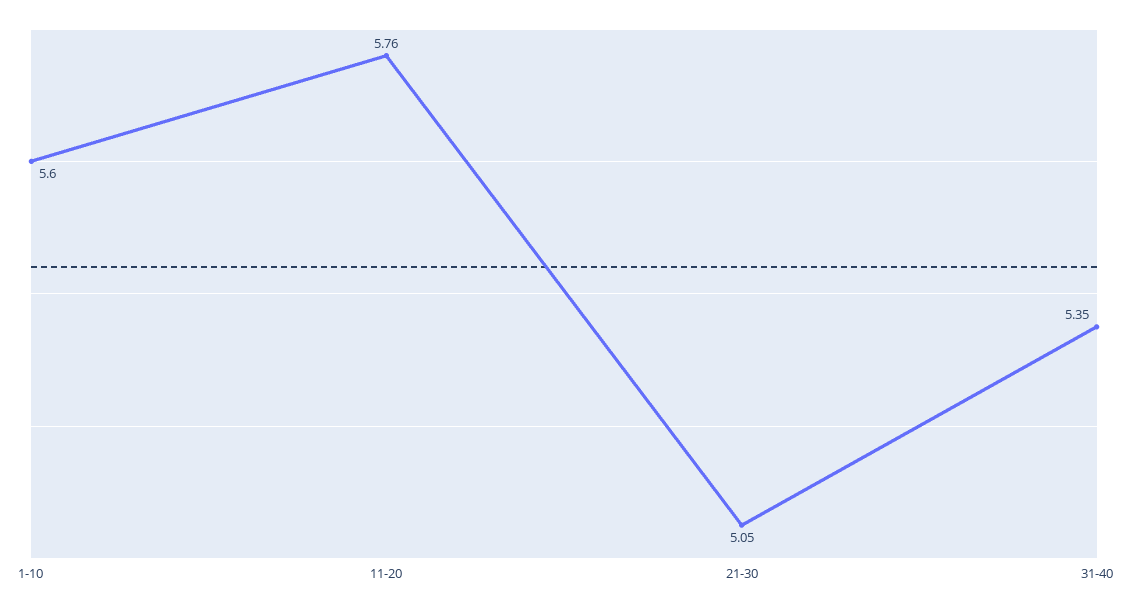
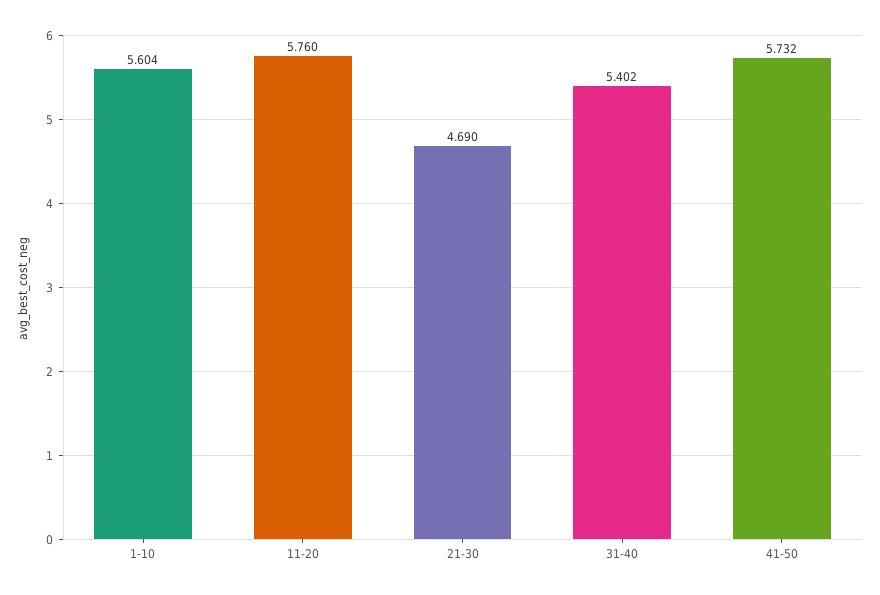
21-30: 5.05 -> 4.69
31-40: 5.35 -> 5.402
41-50: none -> 5.732

